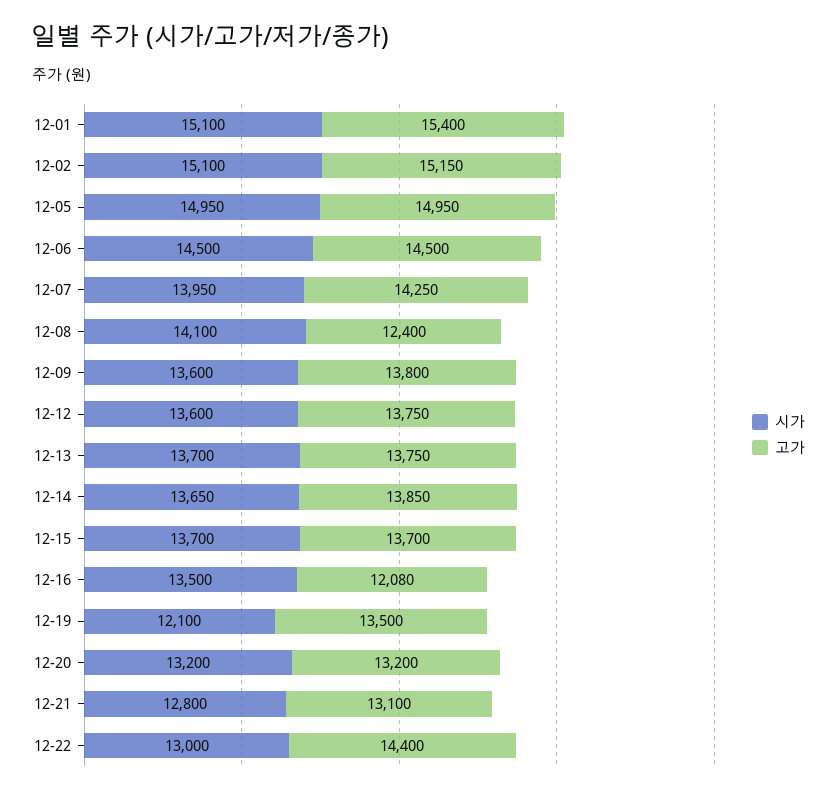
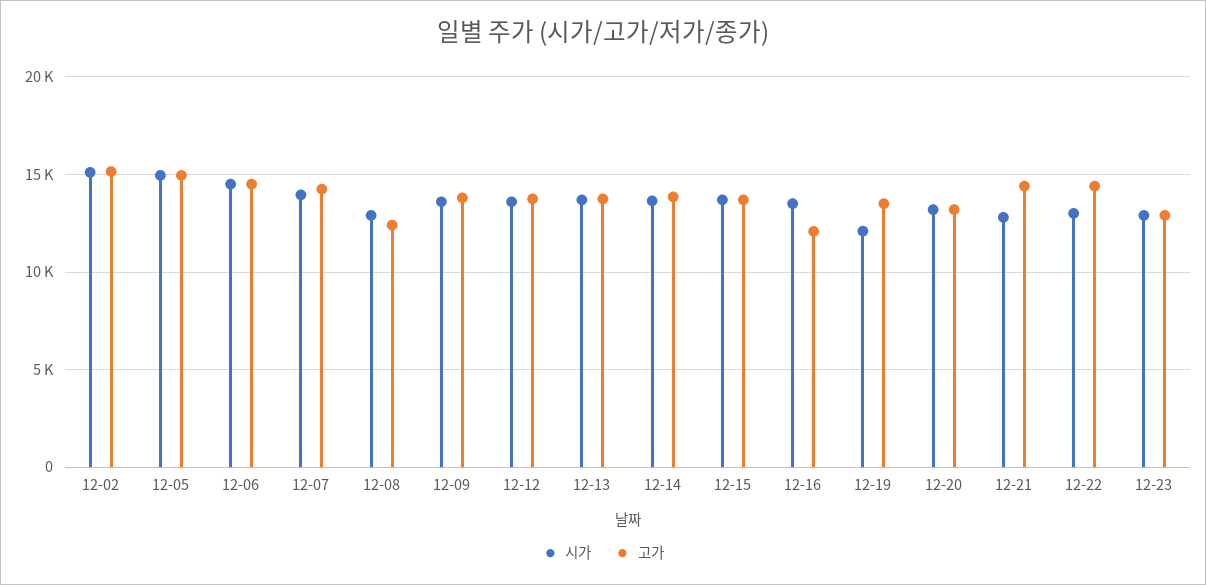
시가, 12-01: 15100 -> none
고가, 12-01: 15400 -> none
시가, 12-08: 14100 -> 13000
고가, 12-21: 13100 -> 14500
시가, 12-23: none -> 13000
고가, 12-23: none -> 13000

